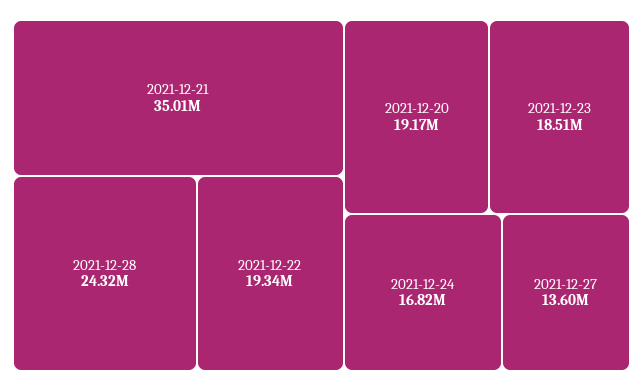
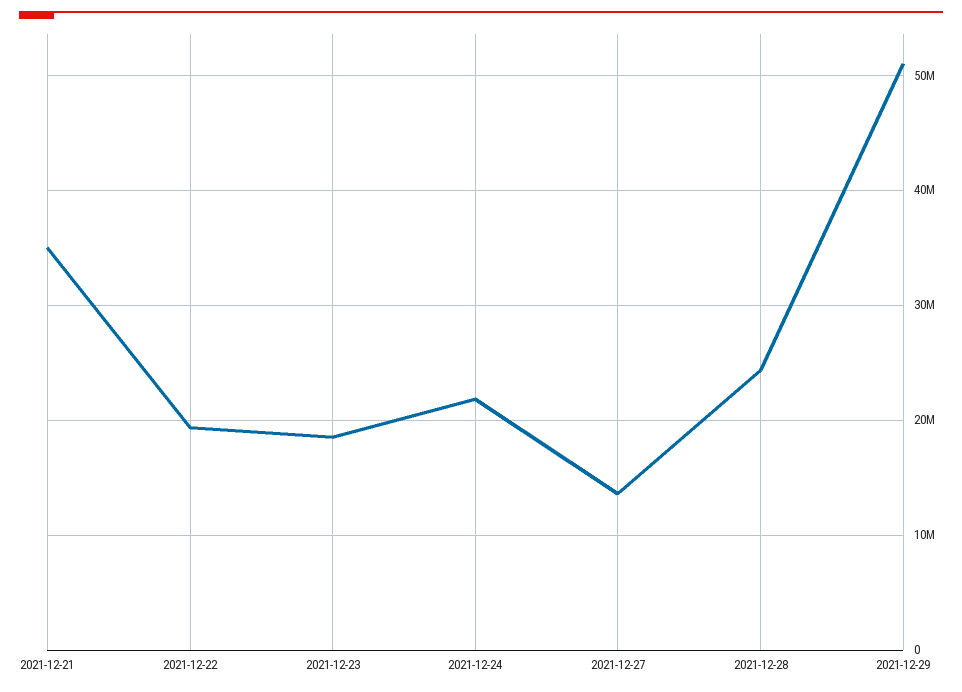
2021-12-20: 19170000 -> none
2021-12-24: 16820000 -> 22000000
2021-12-29: none -> 51000000

